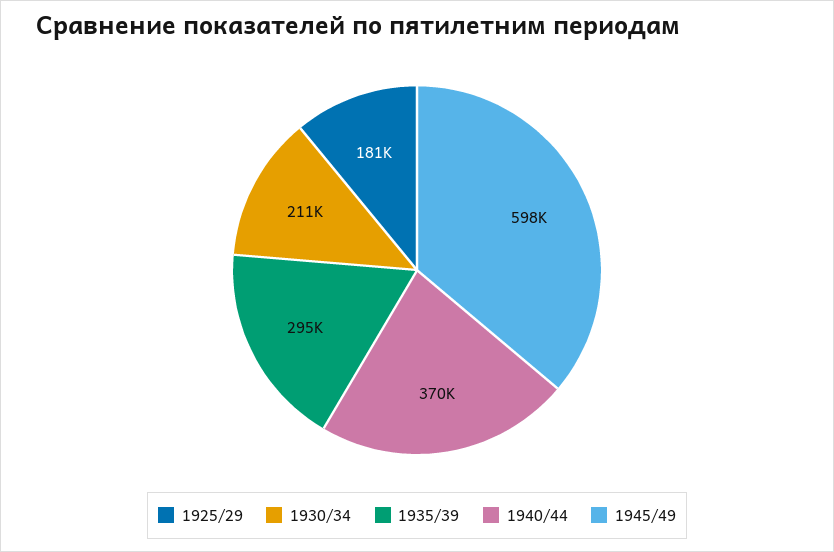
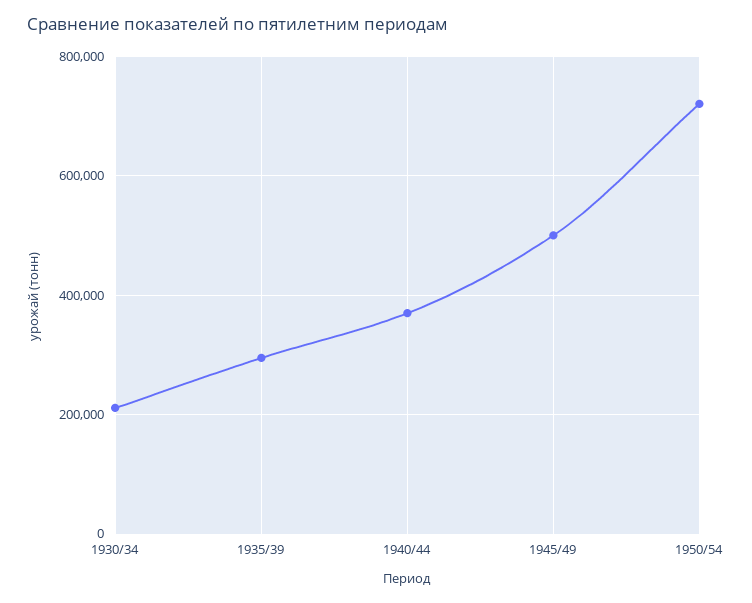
1925/29: 181000 -> none
1945/49: 598000 -> 500000
1950/54: none -> 720000

